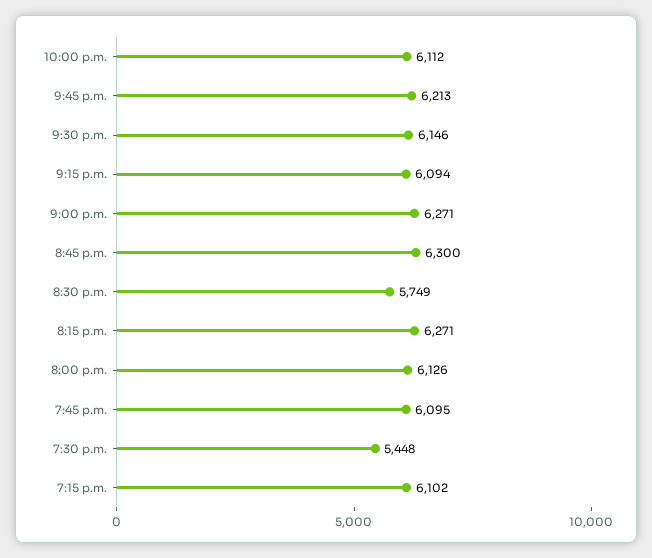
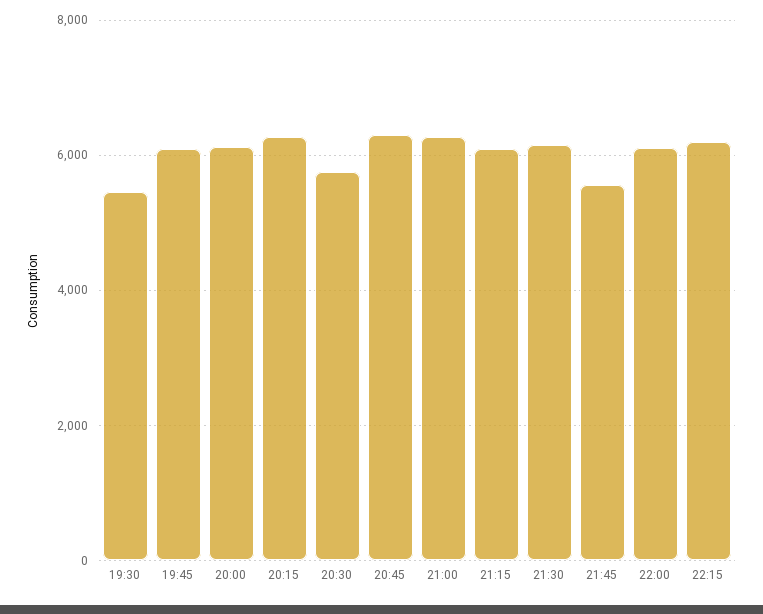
9:45 p.m.: 6213 -> 5600
7:15 p.m.: 6102 -> none
22:15: none -> 6200

